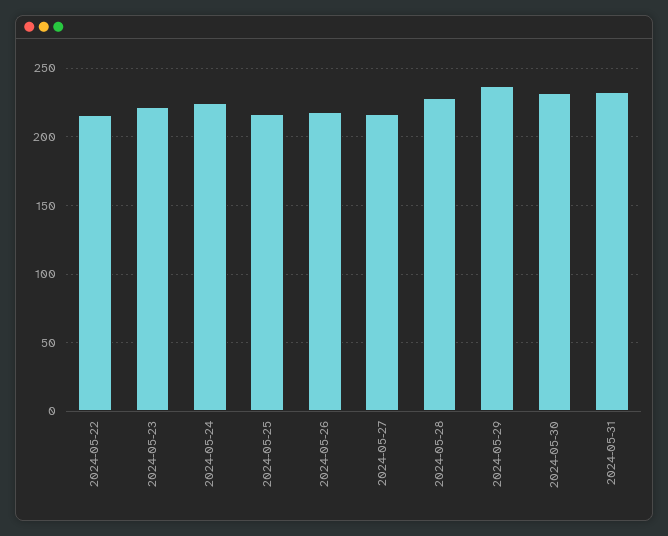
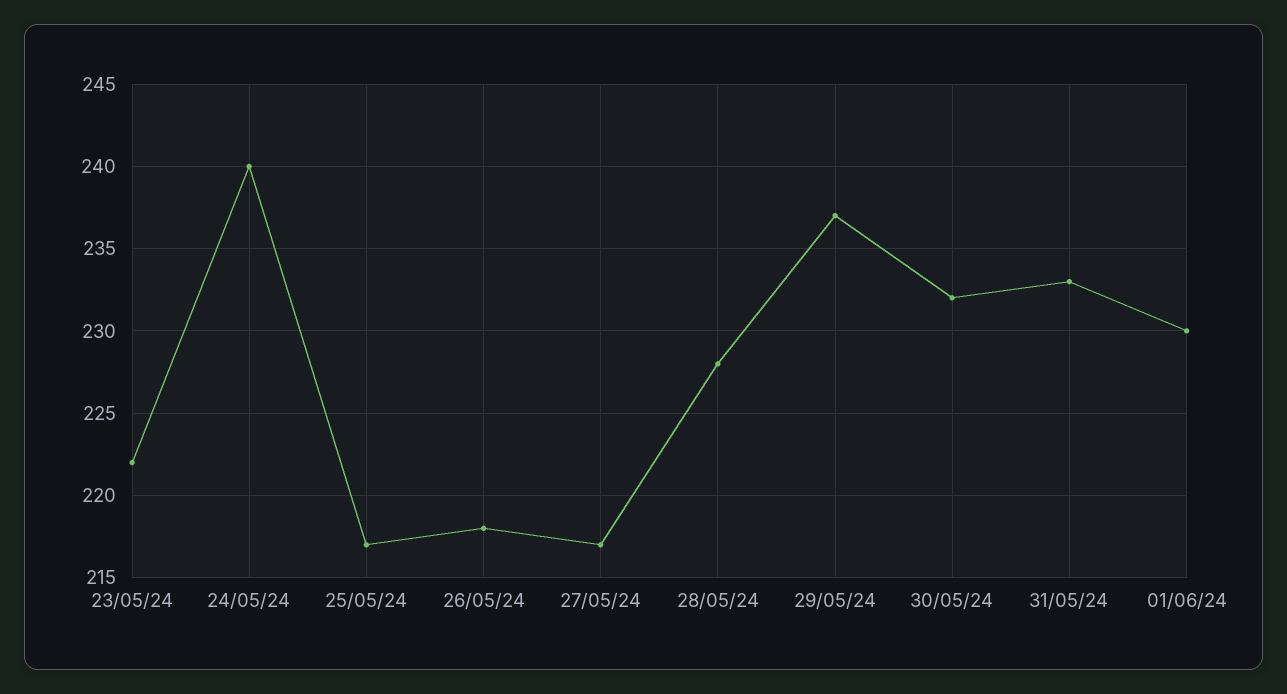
2024-05-22: 215 -> none
2024-05-24: 225 -> 240
01/06/24: none -> 230

